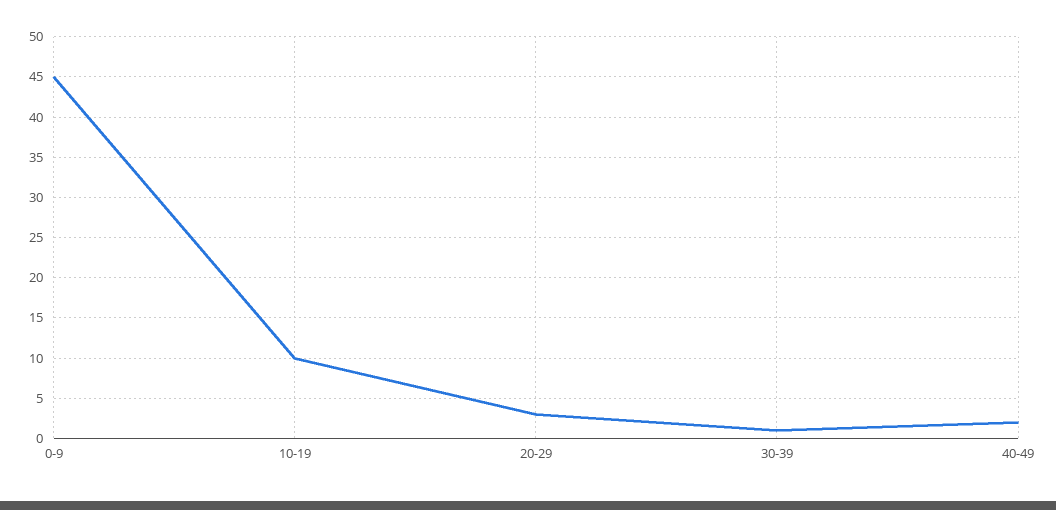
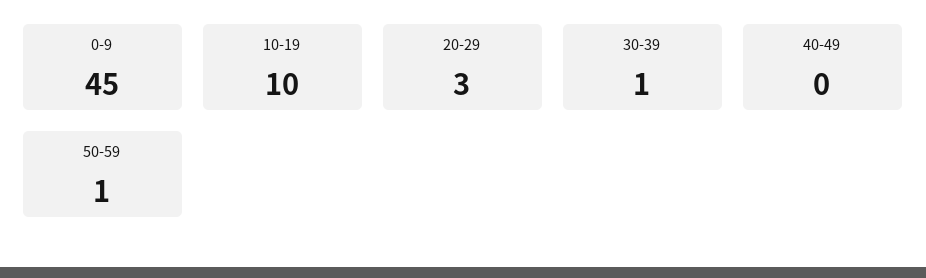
40-49: 2 -> 0
50-59: none -> 1

